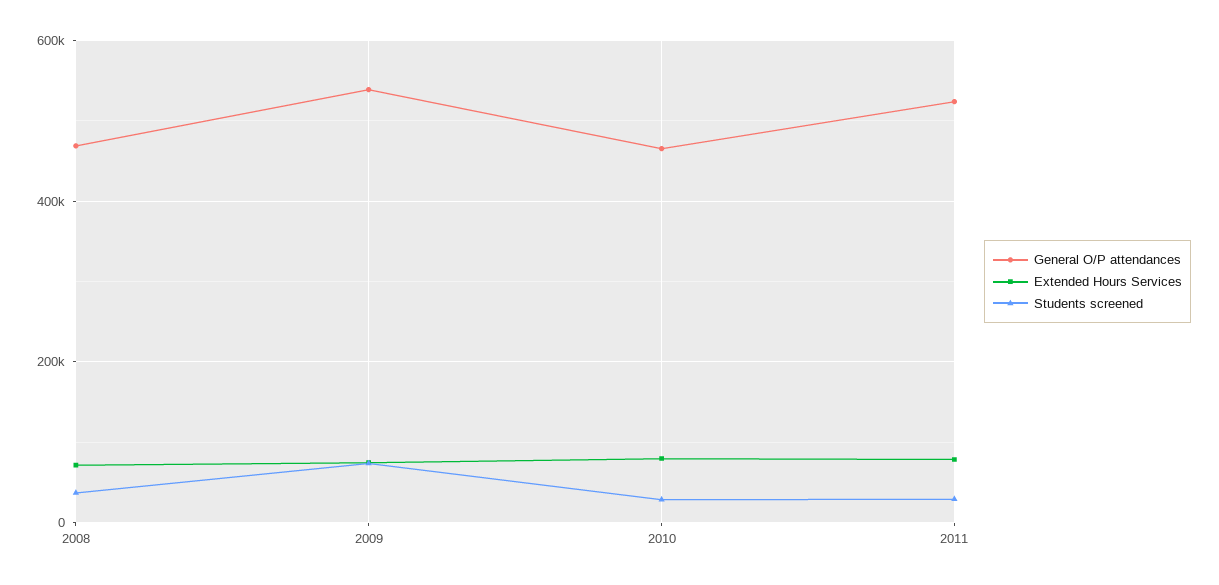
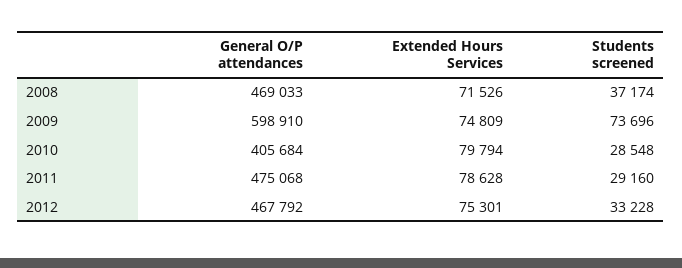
General O/P attendances, 2009: 540000 -> 598910
General O/P attendances, 2010: 460000 -> 405684
General O/P attendances, 2011: 520000 -> 475068
General O/P attendances, 2012: none -> 467792
Extended Hours Services, 2012: none -> 75301
Students screened, 2012: none -> 33228

